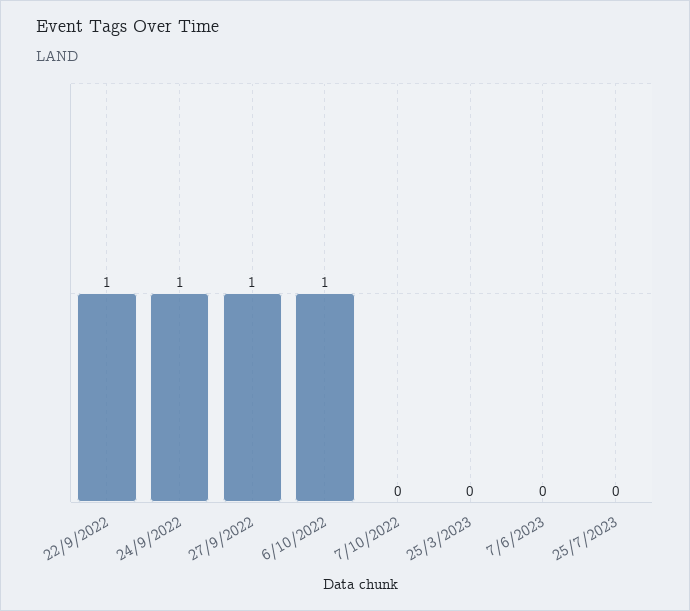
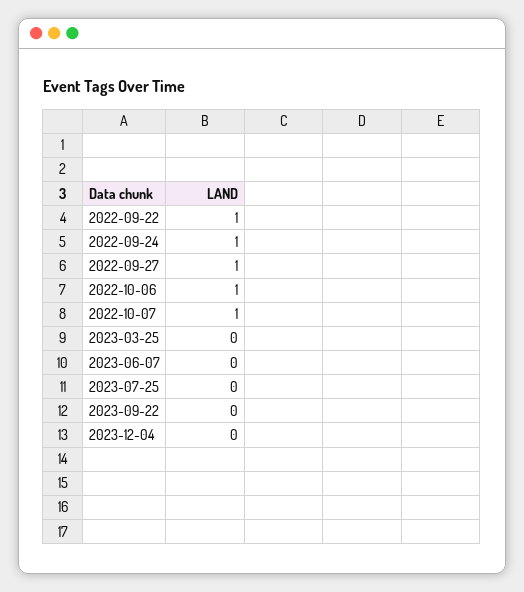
7/10/2022: 0 -> 1
2023-09-22: none -> 0
2023-12-04: none -> 0

